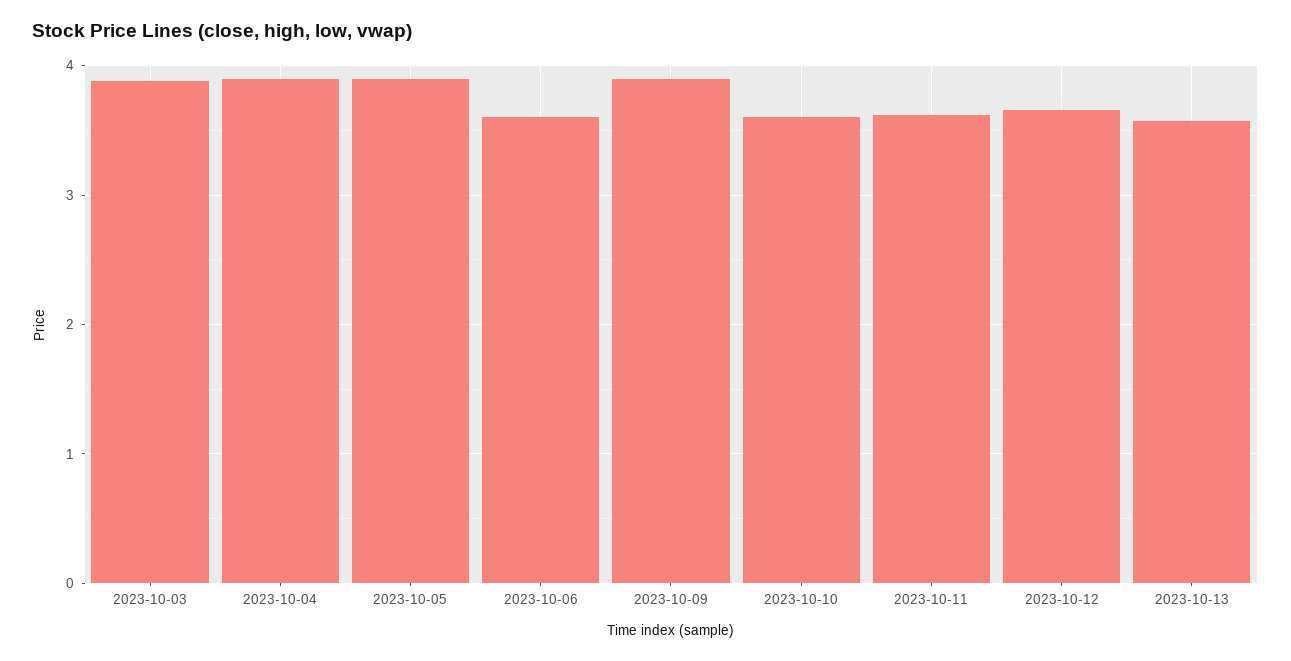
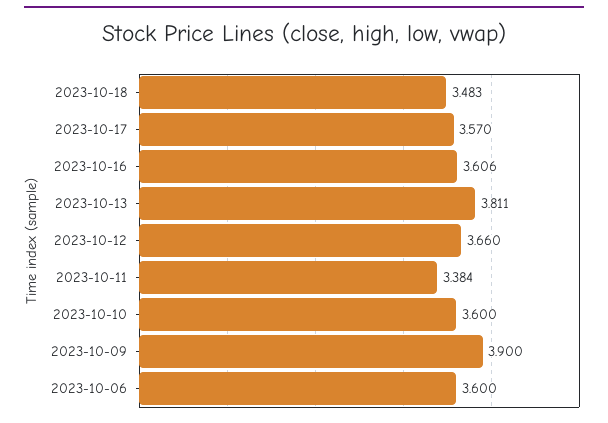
2023-10-03: 3.9 -> none
2023-10-04: 3.9 -> none
2023-10-05: 3.9 -> none
2023-10-11: 3.6 -> 3.384
2023-10-13: 3.6 -> 3.811
2023-10-18: none -> 3.483
2023-10-17: none -> 3.57
2023-10-16: none -> 3.606

